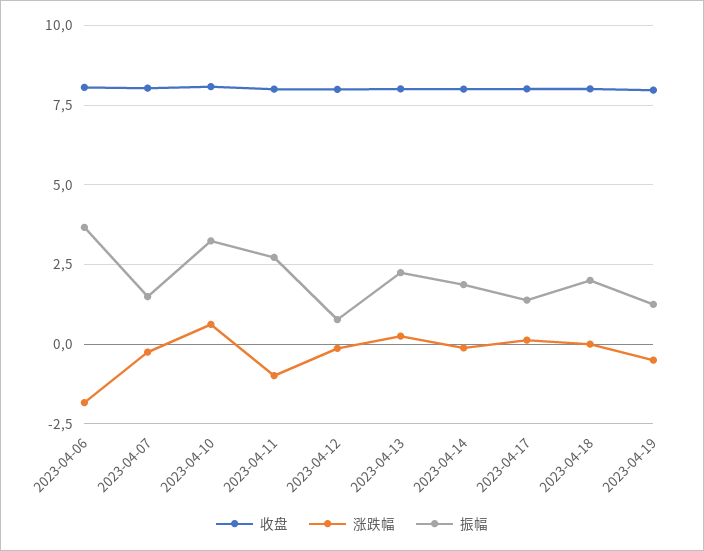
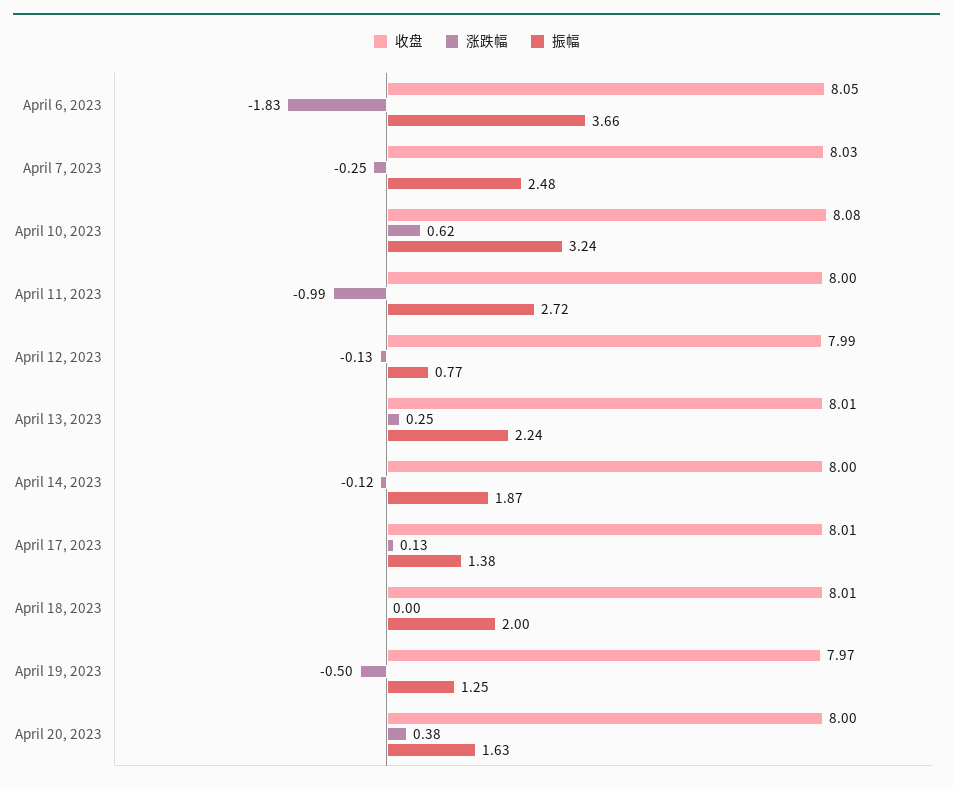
振幅, 2023-04-07: 1.5 -> 2.48
收盘, April 20, 2023: none -> 8
涨跌幅, April 20, 2023: none -> 0.38
振幅, April 20, 2023: none -> 1.63

